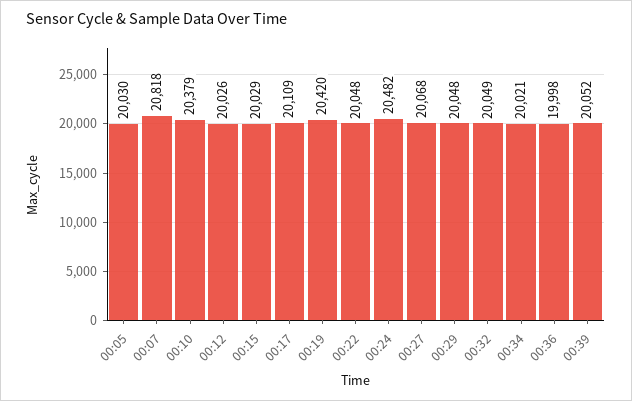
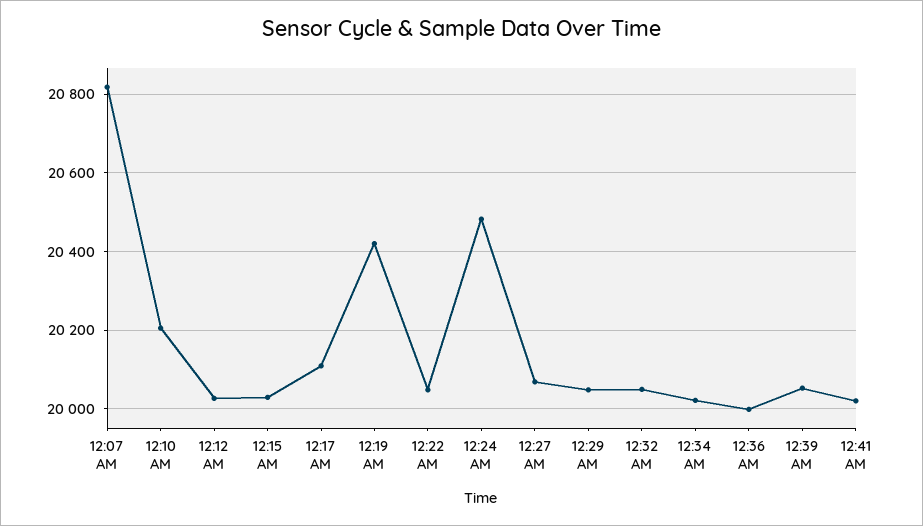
00:05: 20030 -> none
00:10: 20379 -> 20200
12:41 AM: none -> 20020

